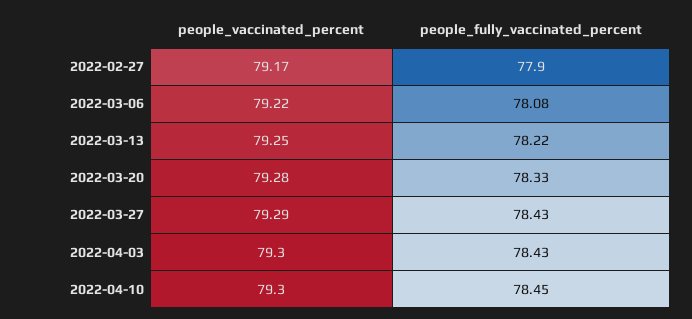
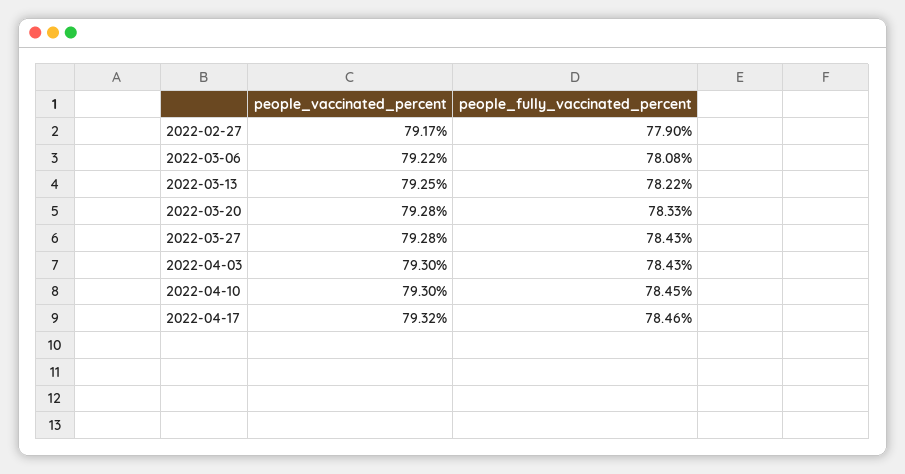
people_vaccinated_percent, 2022-03-27: 79.29 -> 79.28
people_vaccinated_percent, 2022-04-17: none -> 79.32
people_fully_vaccinated_percent, 2022-04-17: none -> 78.46

